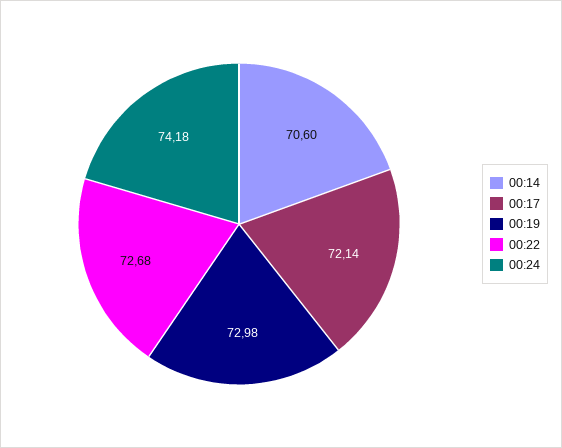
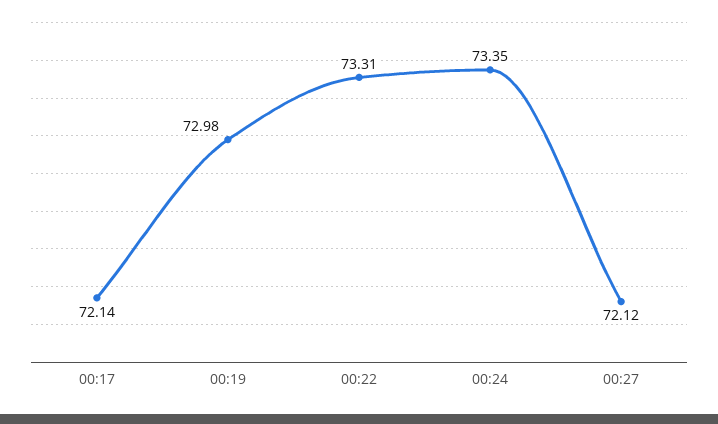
00:14: 70.6 -> none
00:22: 72.68 -> 73.31
00:24: 74.18 -> 73.35
00:27: none -> 72.12

